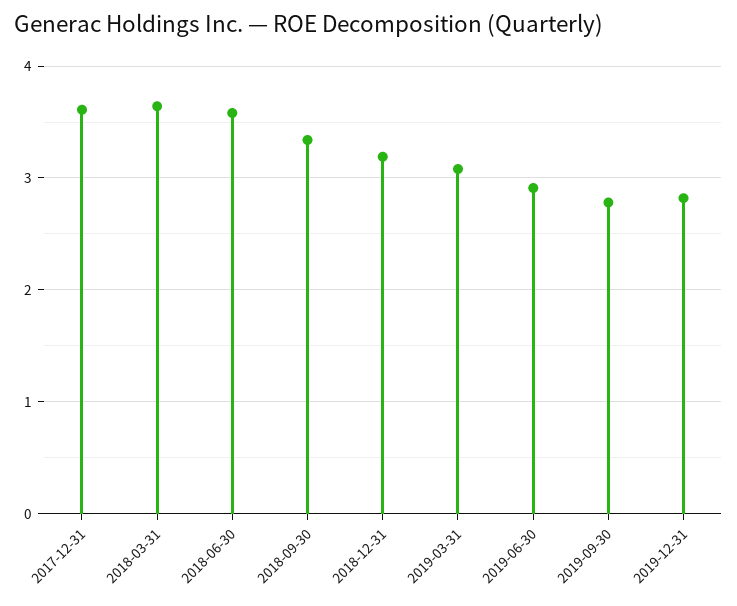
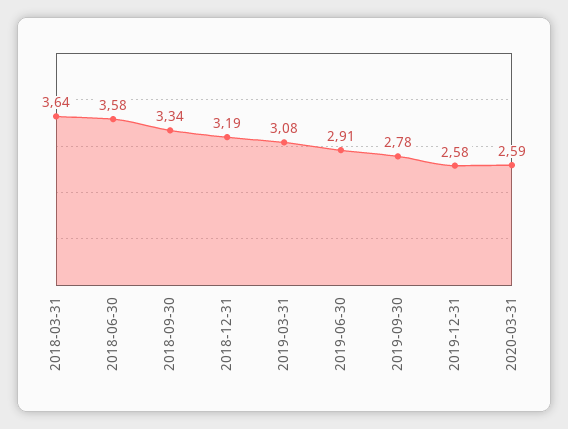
2017-12-31: 3.6 -> none
2019-12-31: 2.8 -> 2.58
2020-03-31: none -> 2.59

